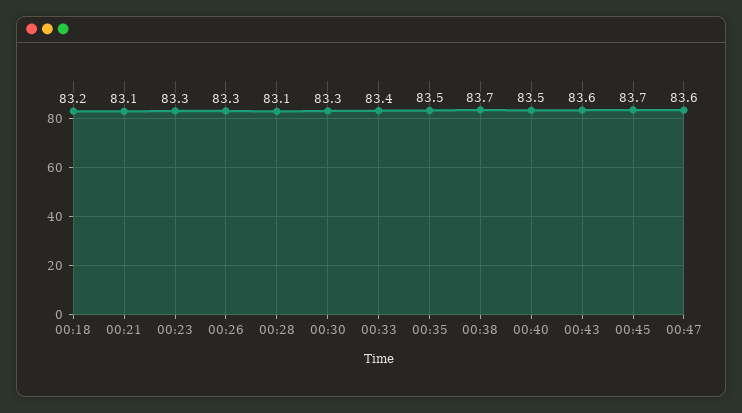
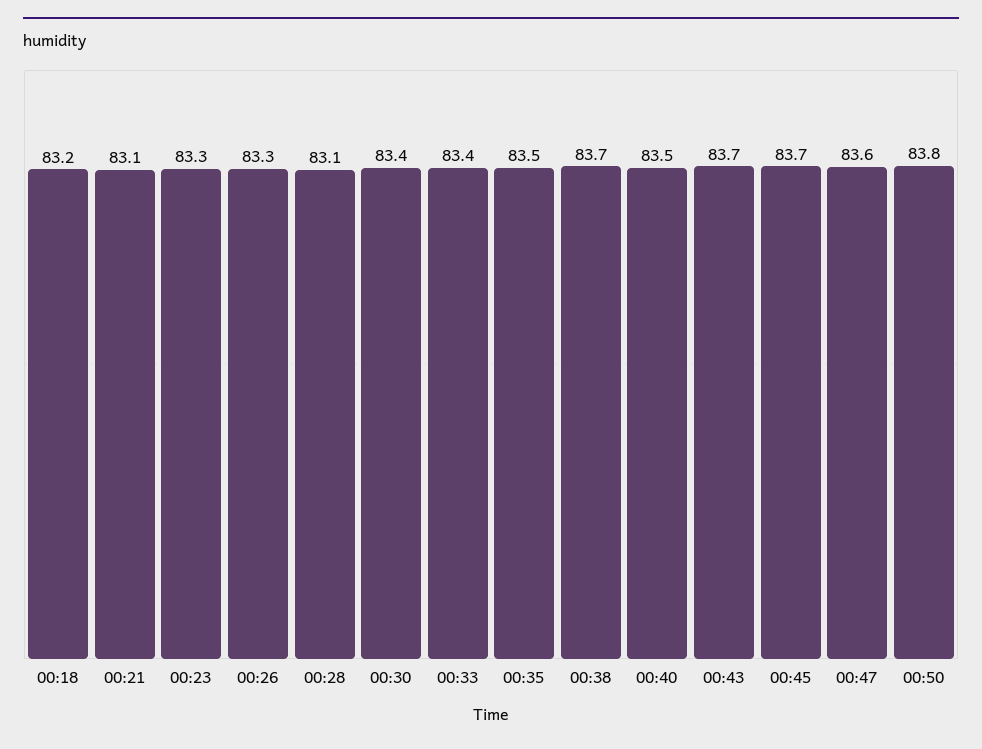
00:30: 83.3 -> 83.4
00:43: 83.6 -> 83.7
00:50: none -> 83.8

